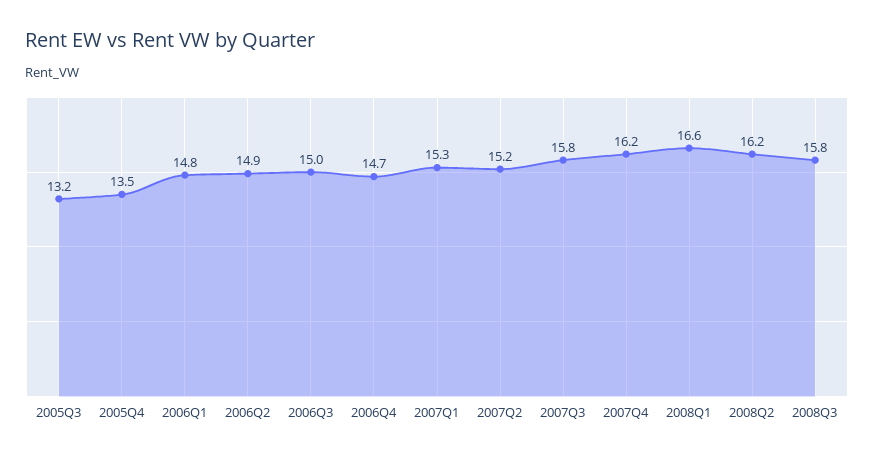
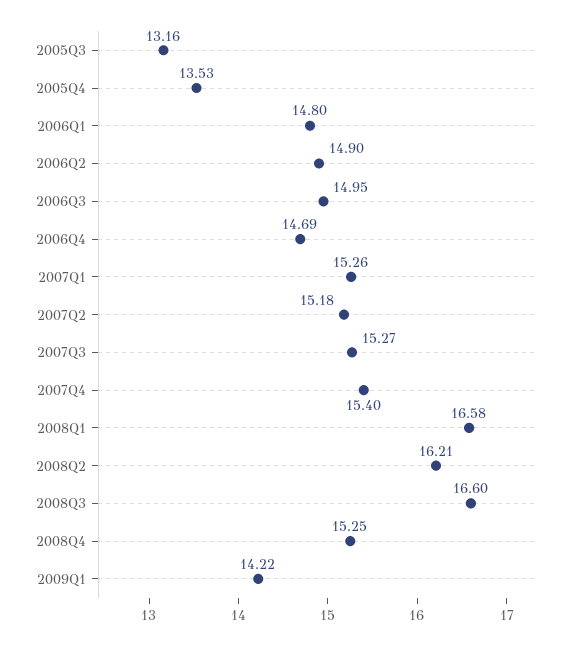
2007Q3: 15.8 -> 15.27
2007Q4: 16.2 -> 15.4
2008Q3: 15.8 -> 16.6
2008Q4: none -> 15.25
2009Q1: none -> 14.22

